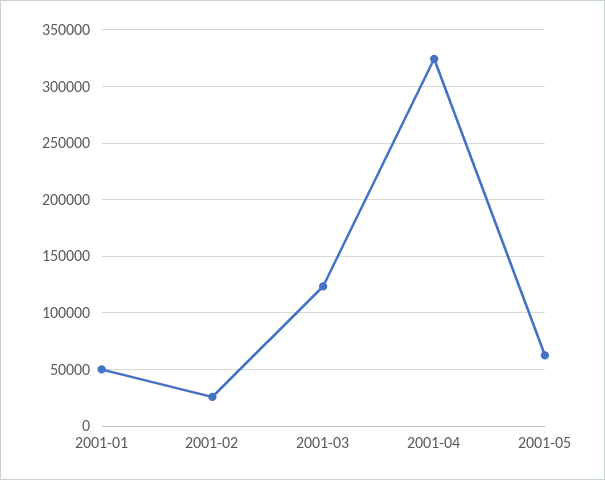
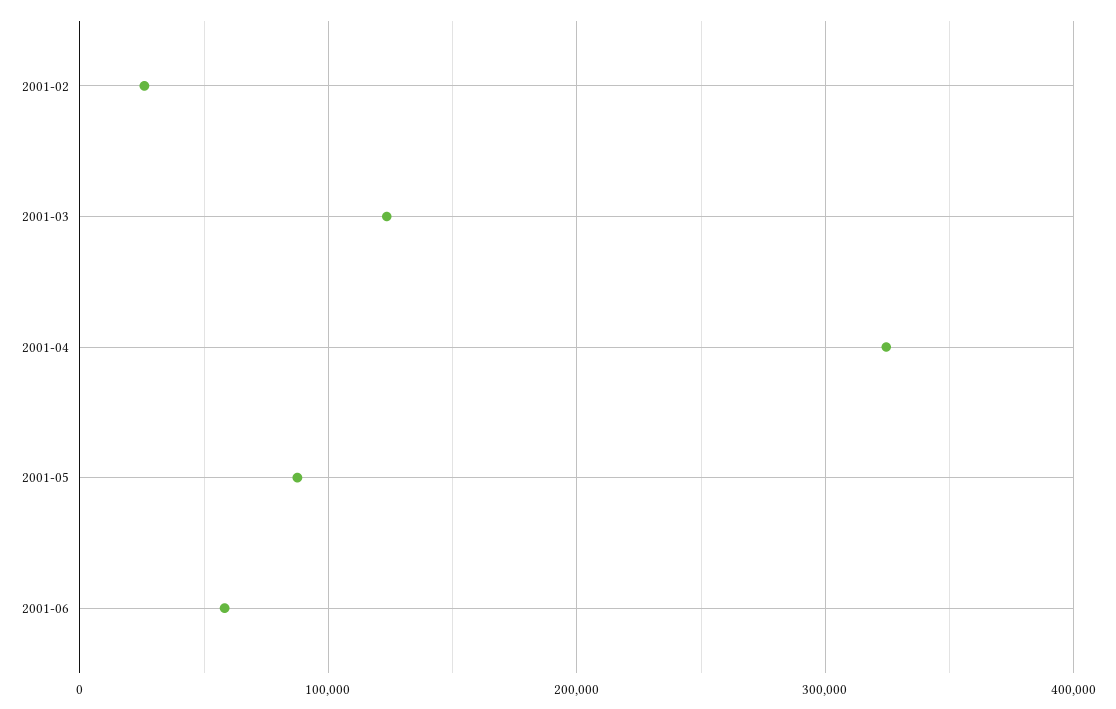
2001-01: 50000 -> none
2001-05: 60000 -> 90000
2001-06: none -> 60000

